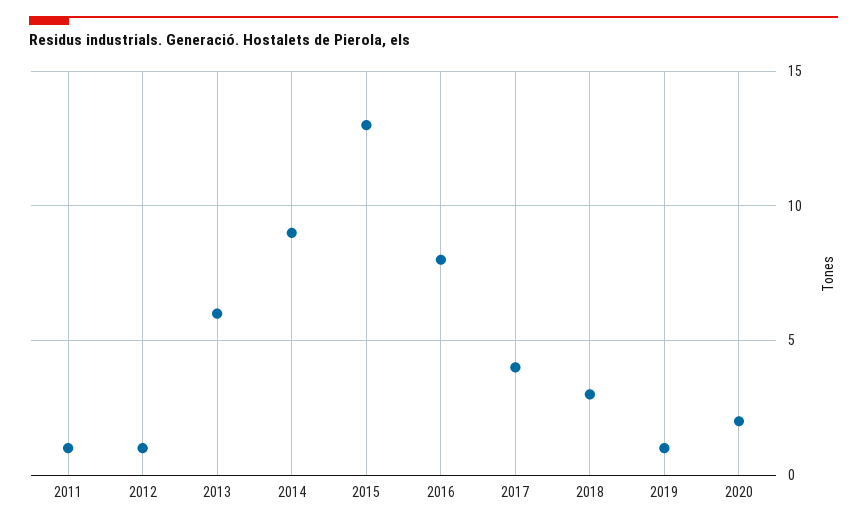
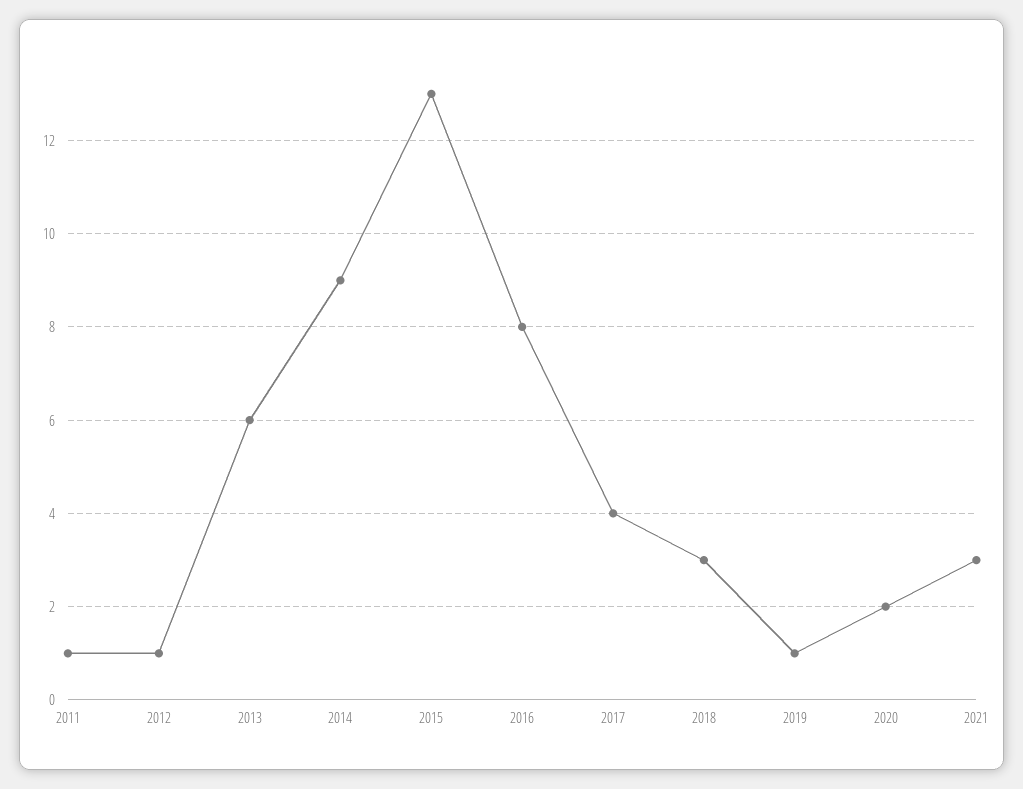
2021: none -> 3

